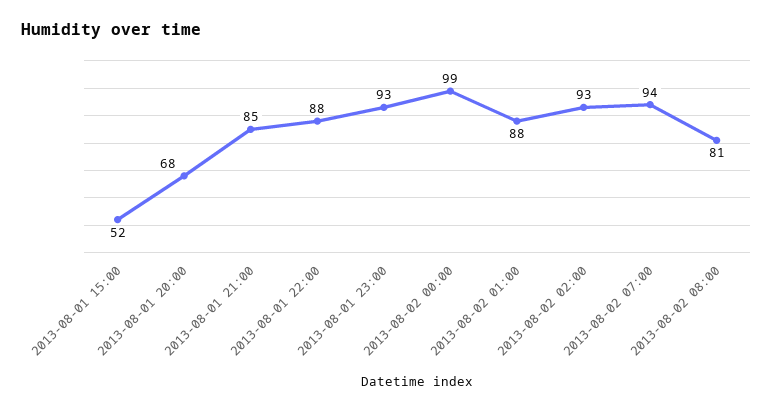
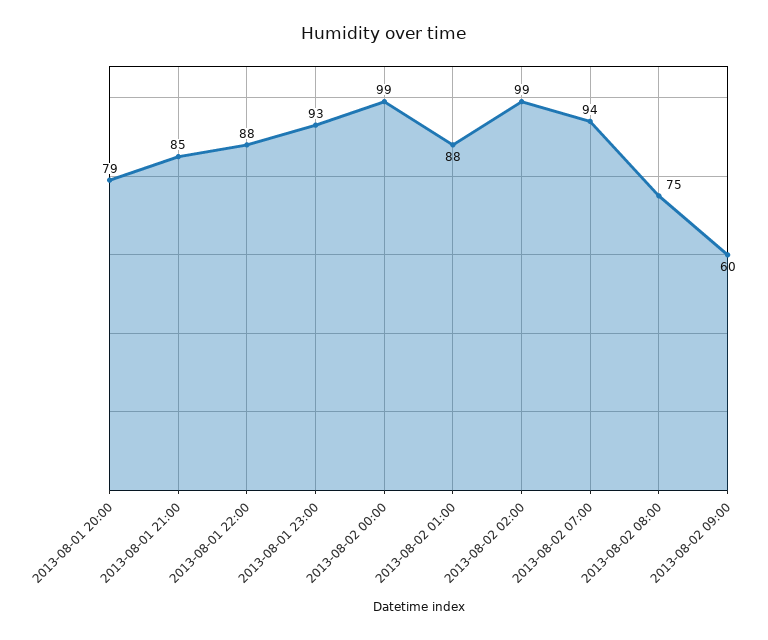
2013-08-01 15:00: 52 -> none
2013-08-01 20:00: 68 -> 79
2013-08-02 02:00: 93 -> 99
2013-08-02 08:00: 81 -> 75
2013-08-02 09:00: none -> 60

